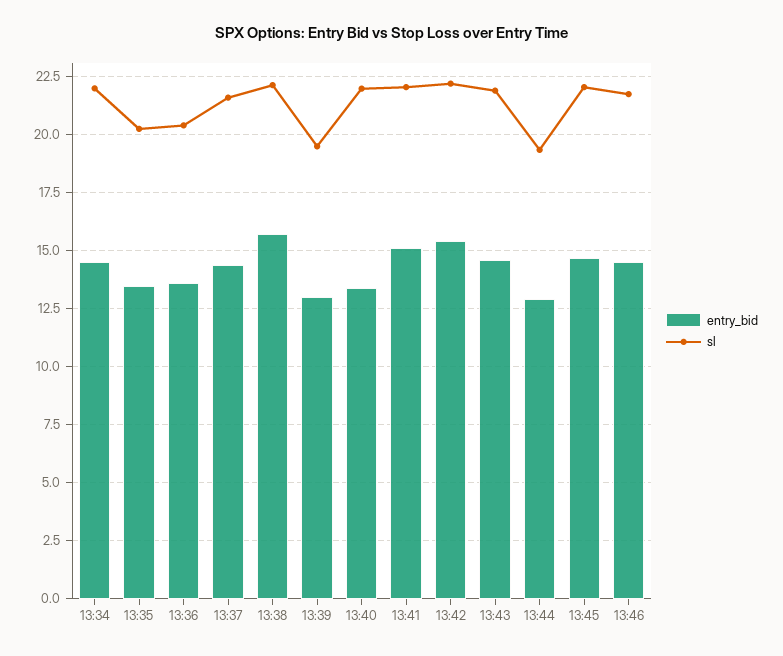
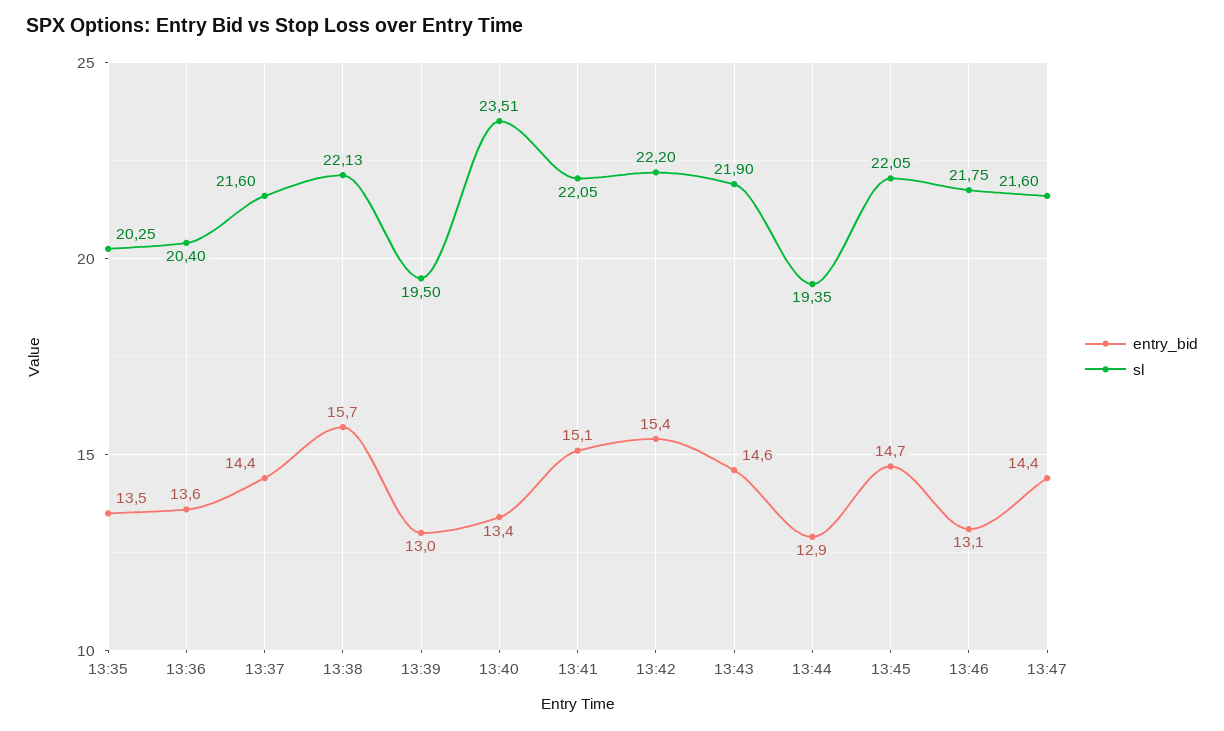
entry_bid, 13:34: 14.5 -> none
sl, 13:34: 22 -> none
sl, 13:40: 22 -> 23.51
entry_bid, 13:46: 14.5 -> 13.1
entry_bid, 13:47: none -> 14.4
sl, 13:47: none -> 21.6

